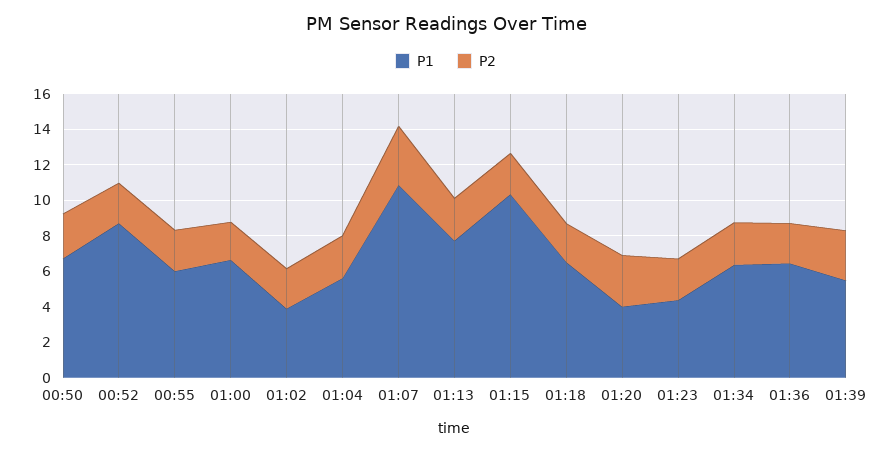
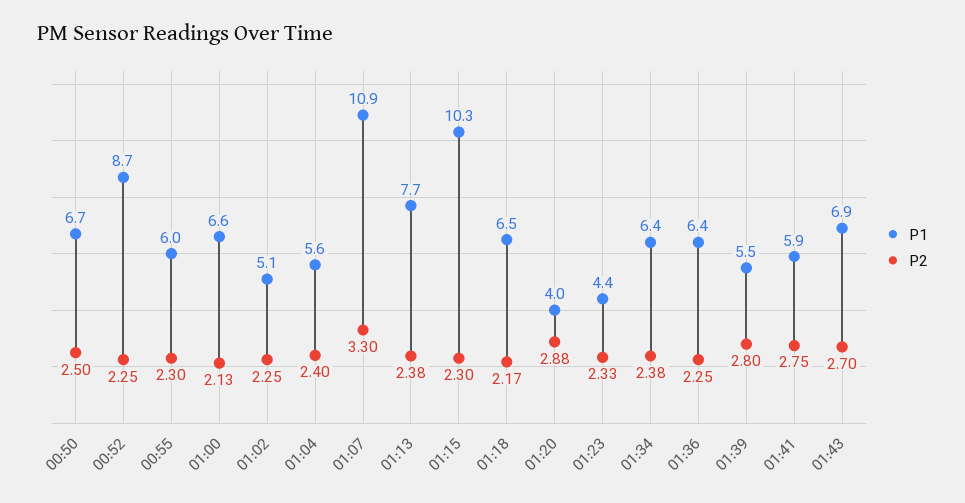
P1, 01:02: 4 -> 5.1
P1, 01:41: none -> 5.9
P2, 01:41: none -> 2.75
P1, 01:43: none -> 6.9
P2, 01:43: none -> 2.7

